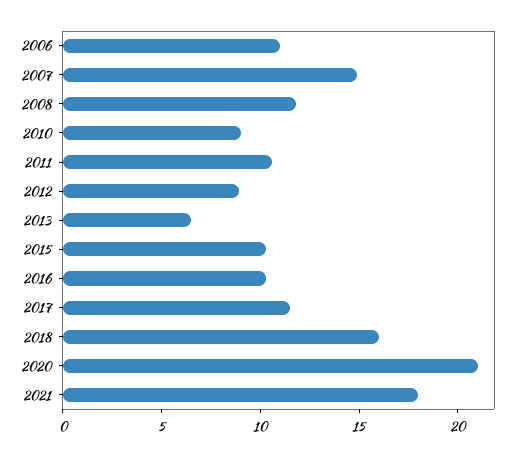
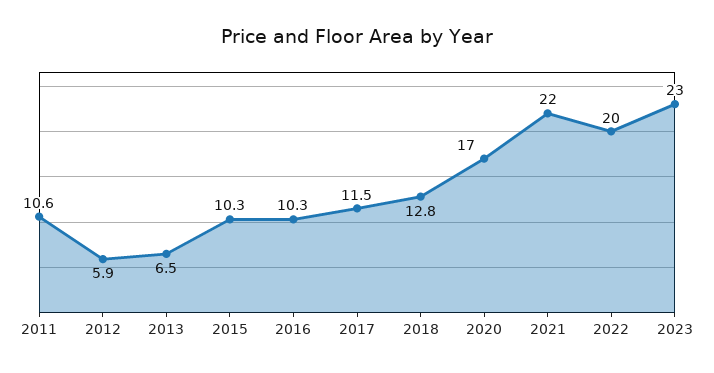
2006: 11 -> none
2007: 15 -> none
2008: 12 -> none
2010: 9 -> none
2012: 9 -> 5.9
2018: 16 -> 12.8
2020: 21 -> 17
2021: 18 -> 22
2022: none -> 20
2023: none -> 23

